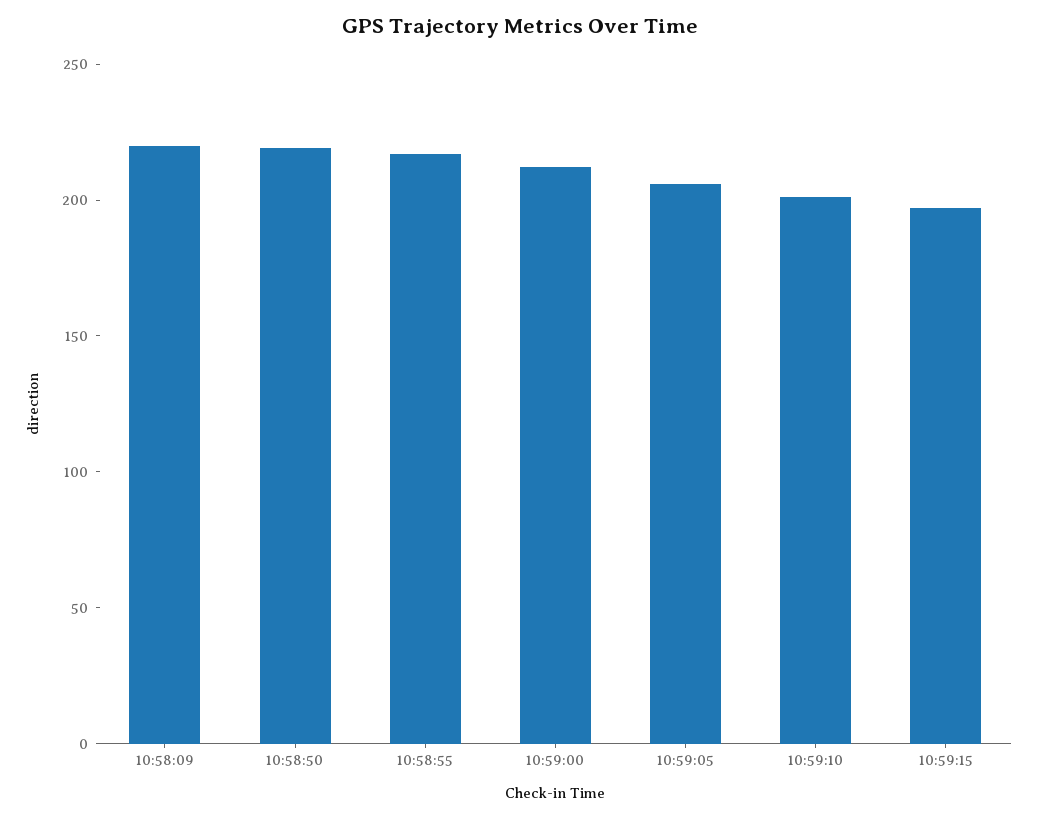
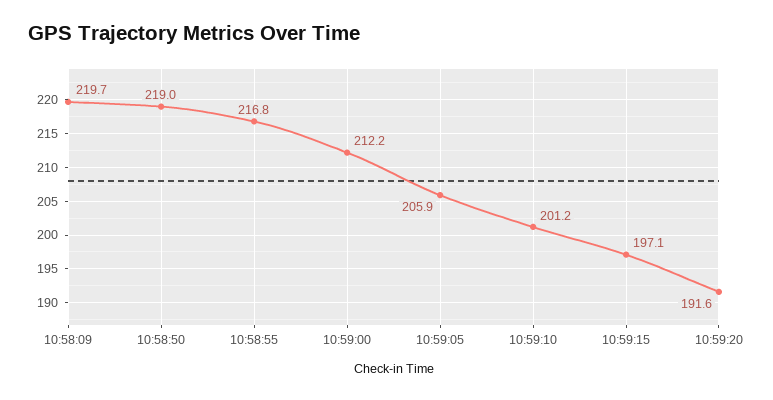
10:59:20: none -> 191.6

